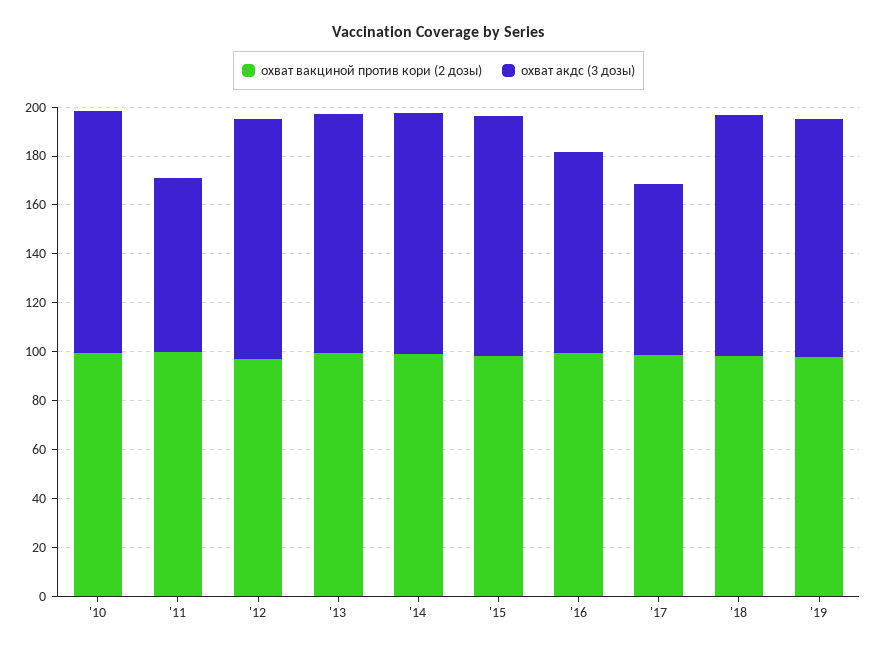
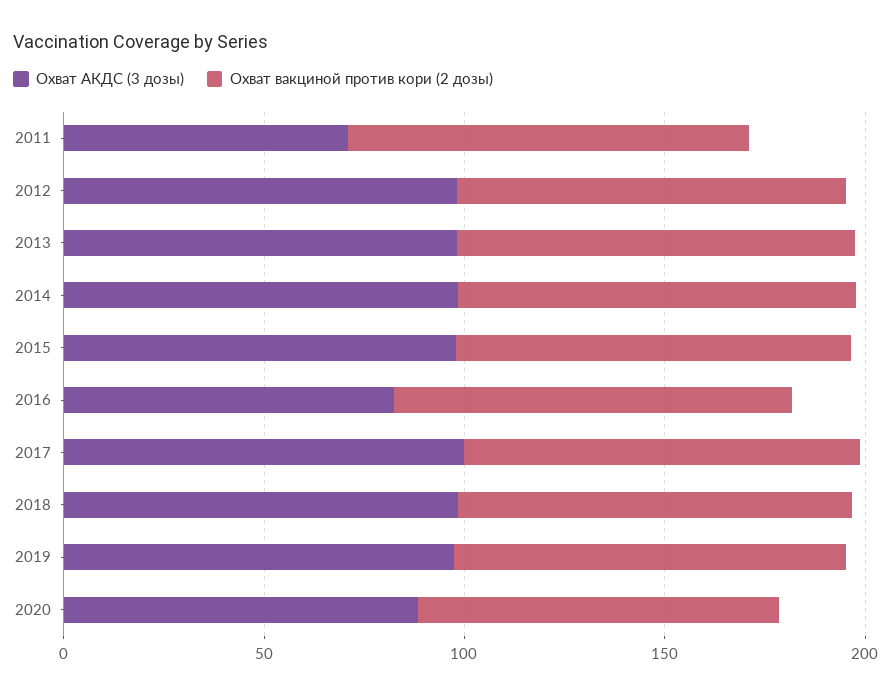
охват вакциной против кори (2 дозы), '10: 100 -> none
охват акдс (3 дозы), '10: 100 -> none
охват акдс (3 дозы), '17: 70 -> 100
охват акдс (3 дозы), 2020: none -> 90
охват вакциной против кори (2 дозы), 2020: none -> 90

